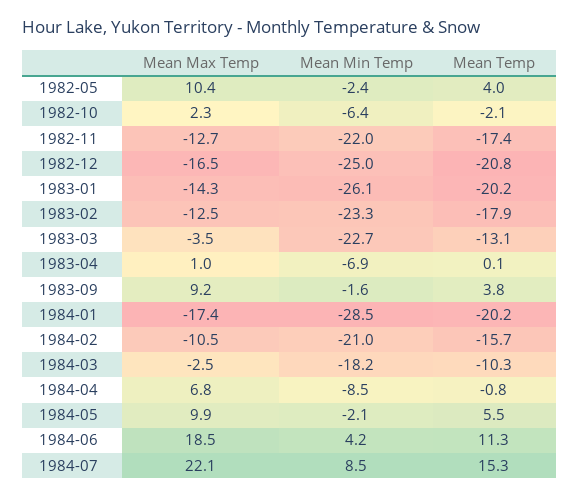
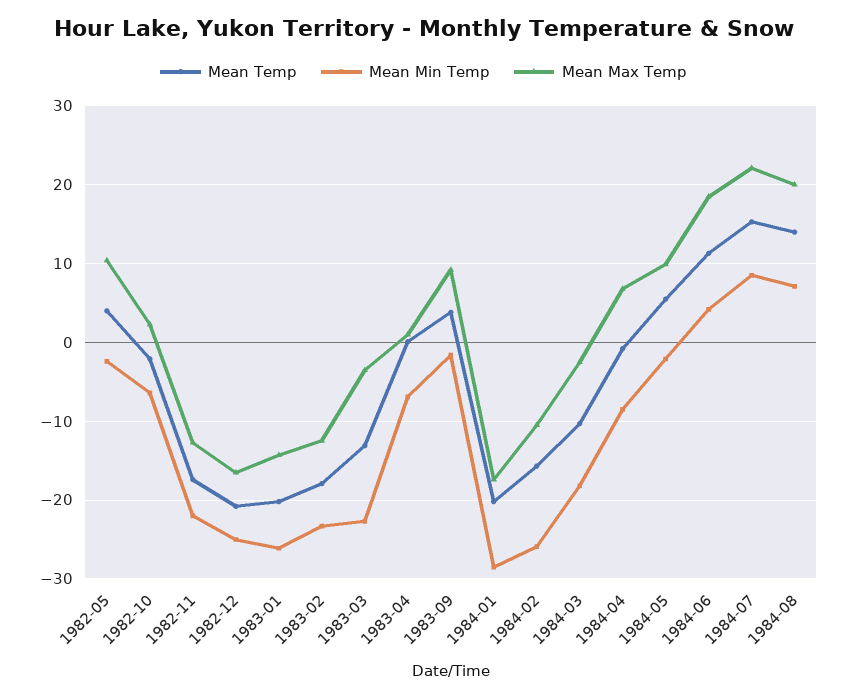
Mean Min Temp, 1984-02: -21 -> -26
Mean Temp, 1984-08: none -> 14
Mean Min Temp, 1984-08: none -> 7
Mean Max Temp, 1984-08: none -> 20

